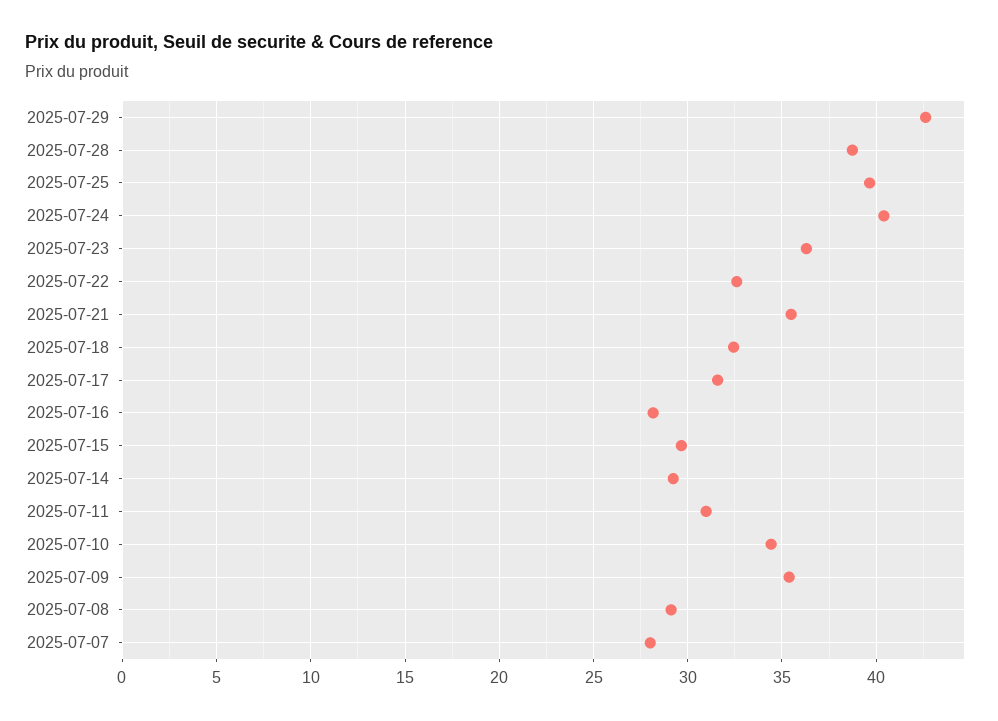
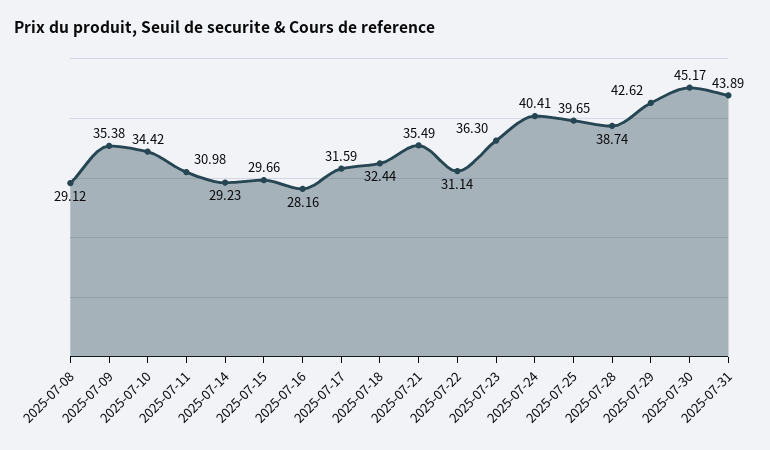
2025-07-22: 32.5 -> 31.14
2025-07-07: 28 -> none
2025-07-30: none -> 45.17
2025-07-31: none -> 43.89

